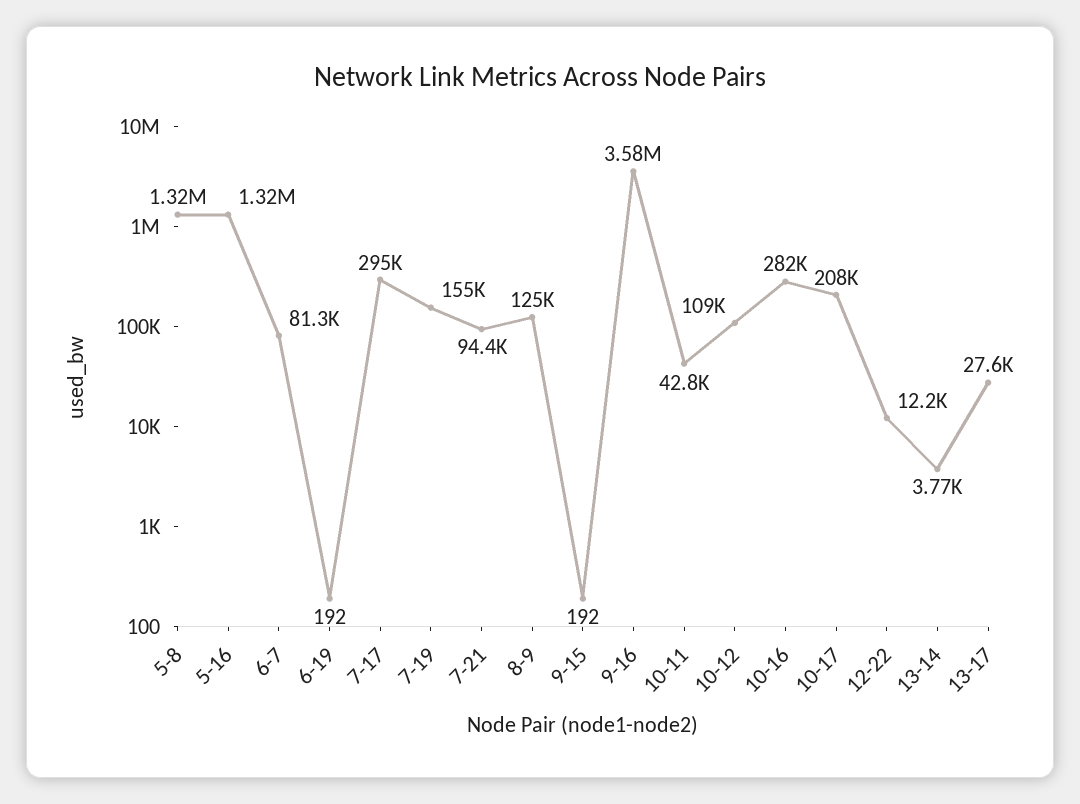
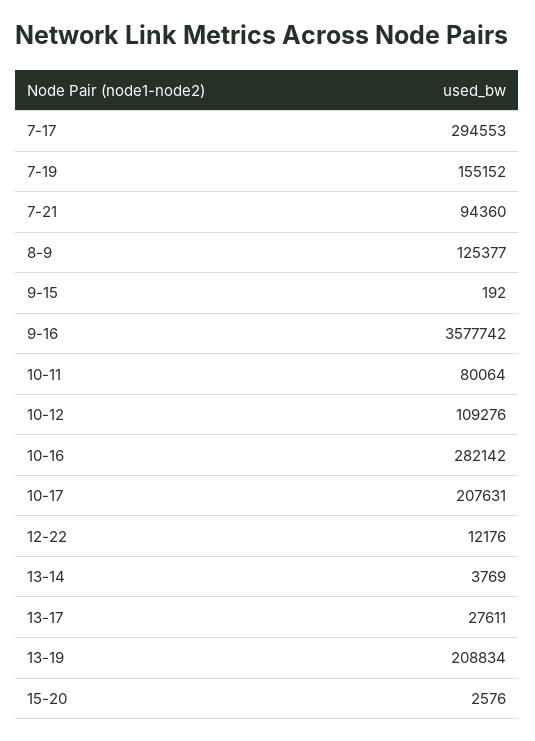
5-8: 1320000 -> none
5-16: 1320000 -> none
6-7: 81300 -> none
6-19: 192 -> none
10-11: 42800 -> 80064
13-19: none -> 208834
15-20: none -> 2576

